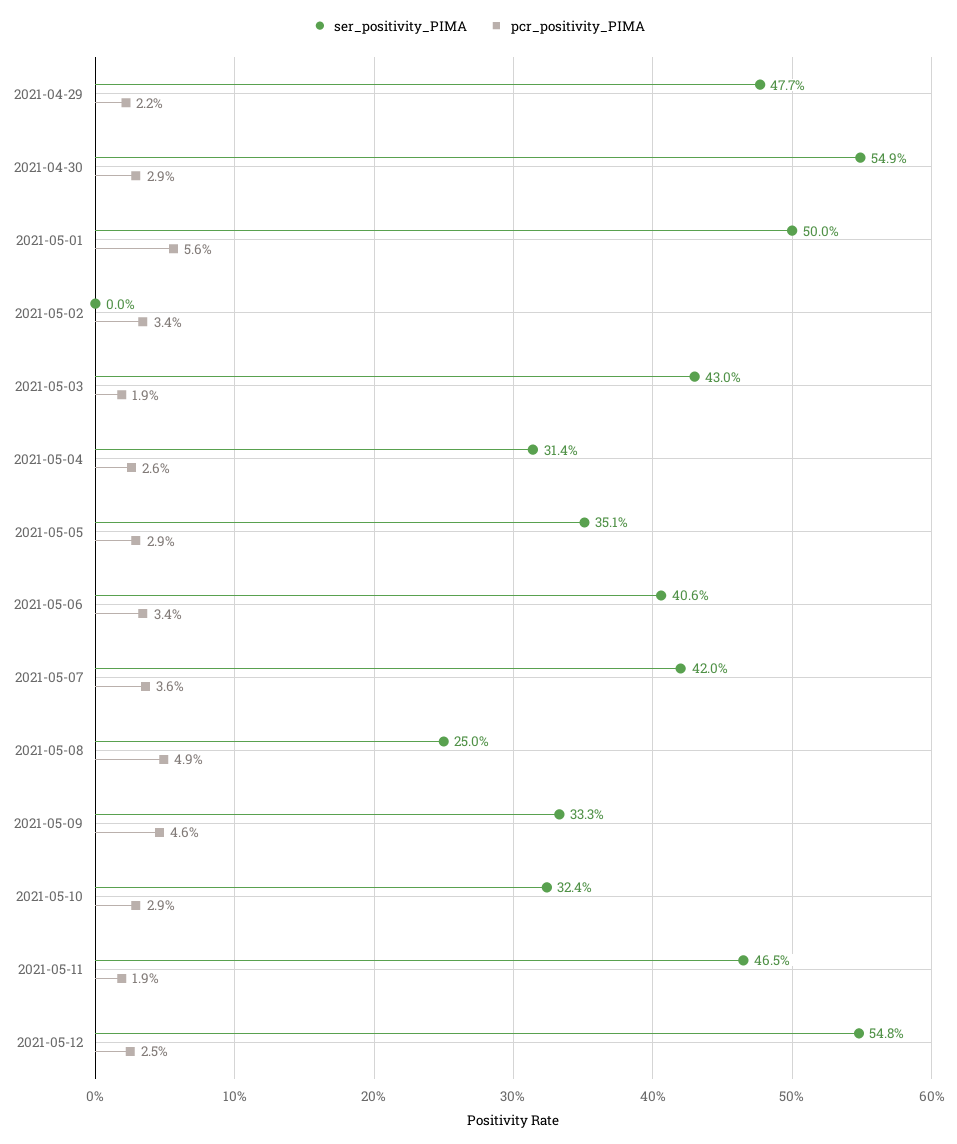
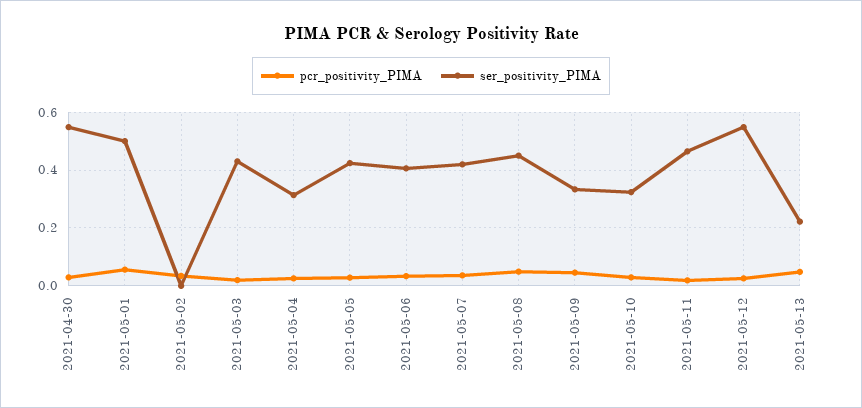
ser_positivity_PIMA, 2021-04-29: 0.477 -> none
pcr_positivity_PIMA, 2021-04-29: 0.022 -> none
ser_positivity_PIMA, 2021-05-05: 0.351 -> 0.425
ser_positivity_PIMA, 2021-05-08: 0.25 -> 0.45
pcr_positivity_PIMA, 2021-05-13: none -> 0.05
ser_positivity_PIMA, 2021-05-13: none -> 0.225

